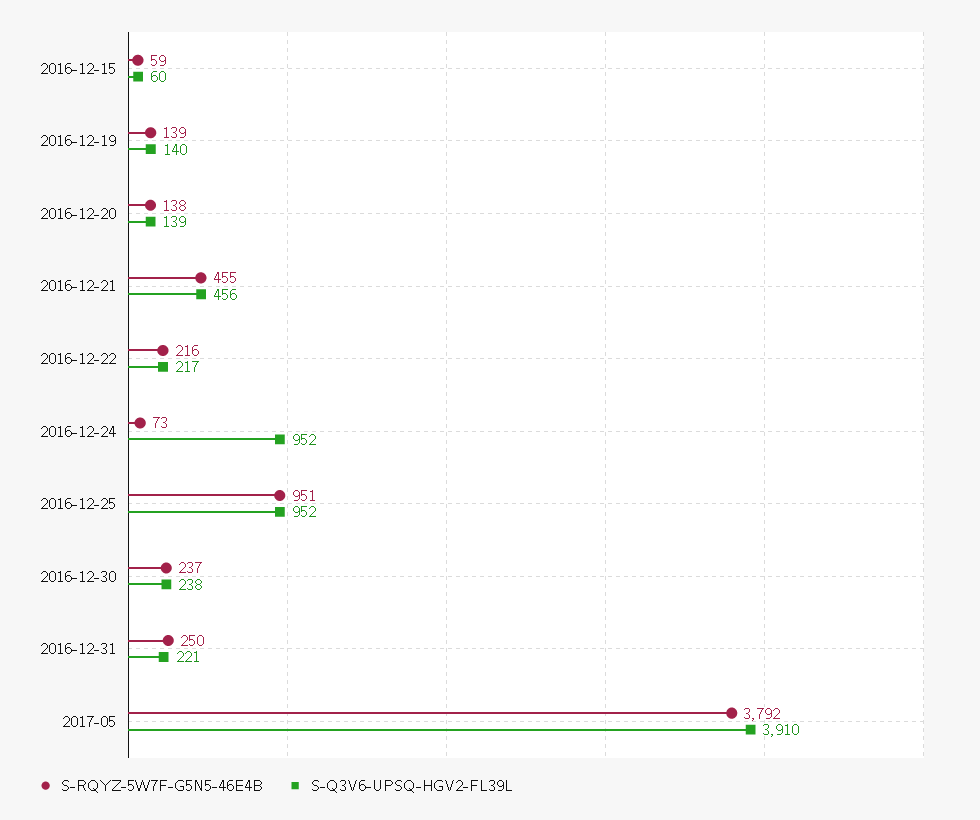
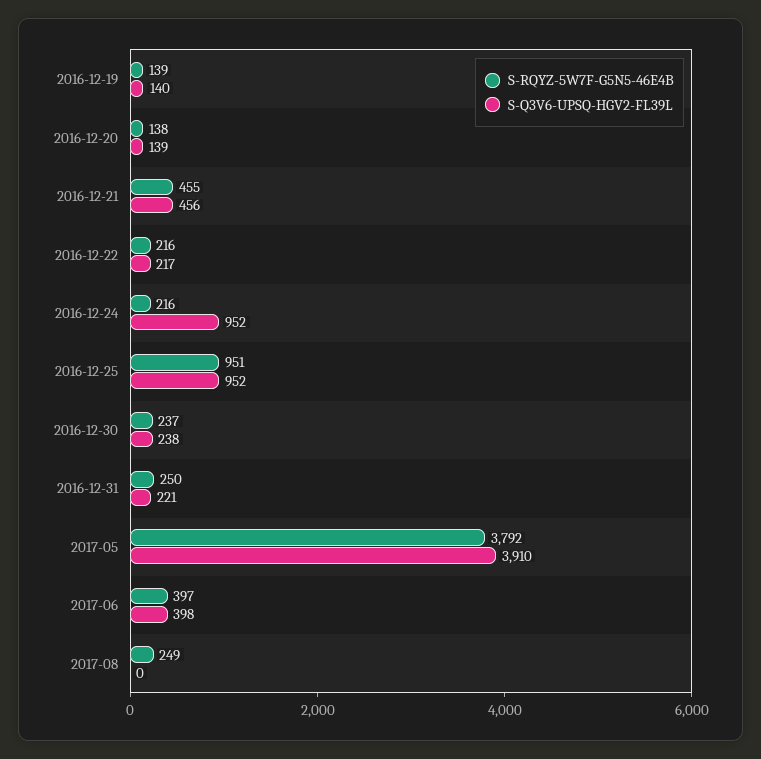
S-RQYZ-5W7F-G5N5-46E4B, 2016-12-15: 59 -> none
S-Q3V6-UPSQ-HGV2-FL39L, 2016-12-15: 60 -> none
S-RQYZ-5W7F-G5N5-46E4B, 2016-12-24: 73 -> 216
S-RQYZ-5W7F-G5N5-46E4B, 2017-06: none -> 397
S-Q3V6-UPSQ-HGV2-FL39L, 2017-06: none -> 398
S-RQYZ-5W7F-G5N5-46E4B, 2017-08: none -> 249
S-Q3V6-UPSQ-HGV2-FL39L, 2017-08: none -> 0

